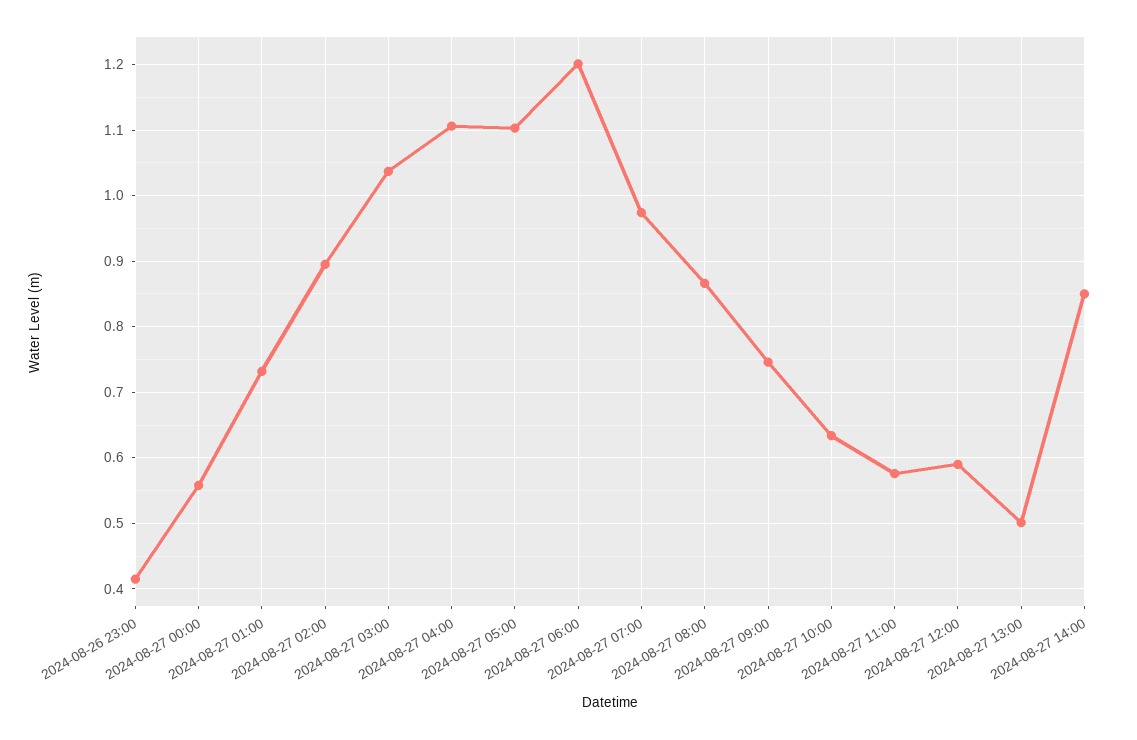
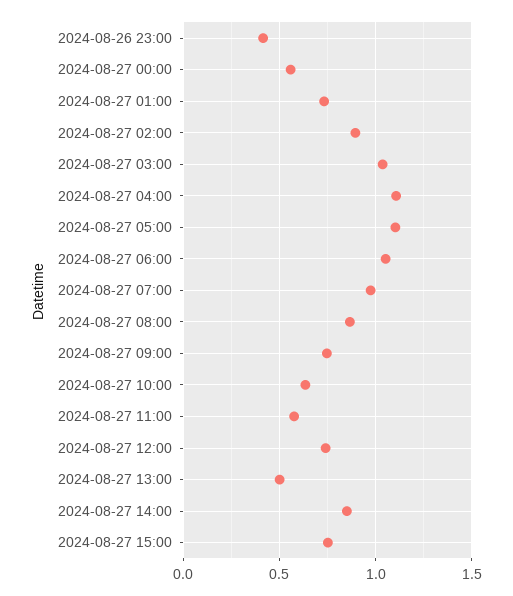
2024-08-27 06:00: 1.2 -> 1.05
2024-08-27 12:00: 0.59 -> 0.75
2024-08-27 15:00: none -> 0.75

